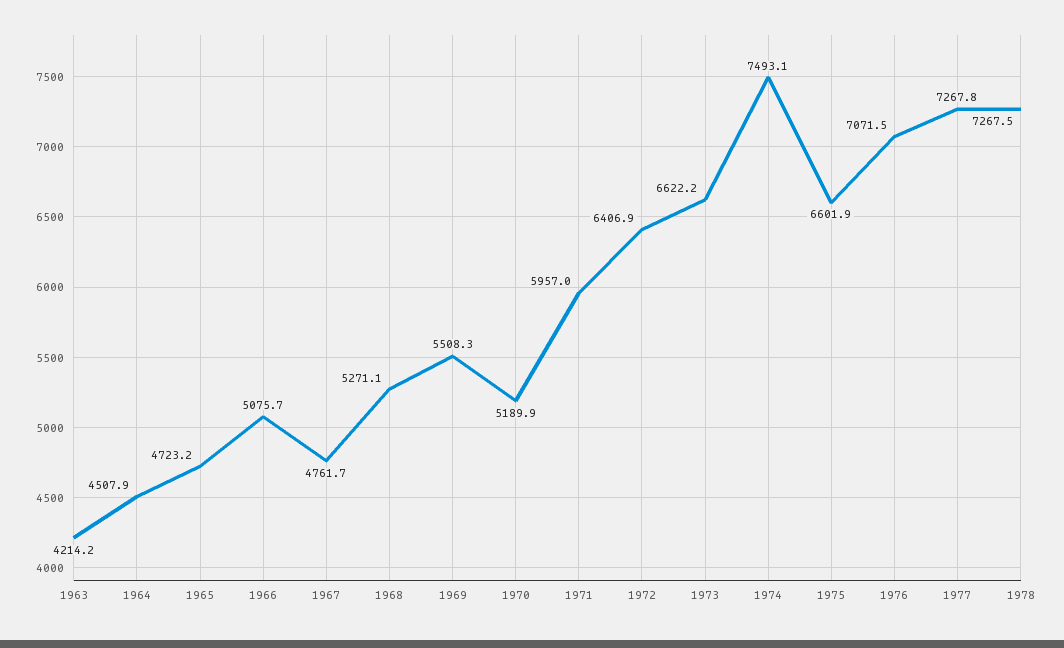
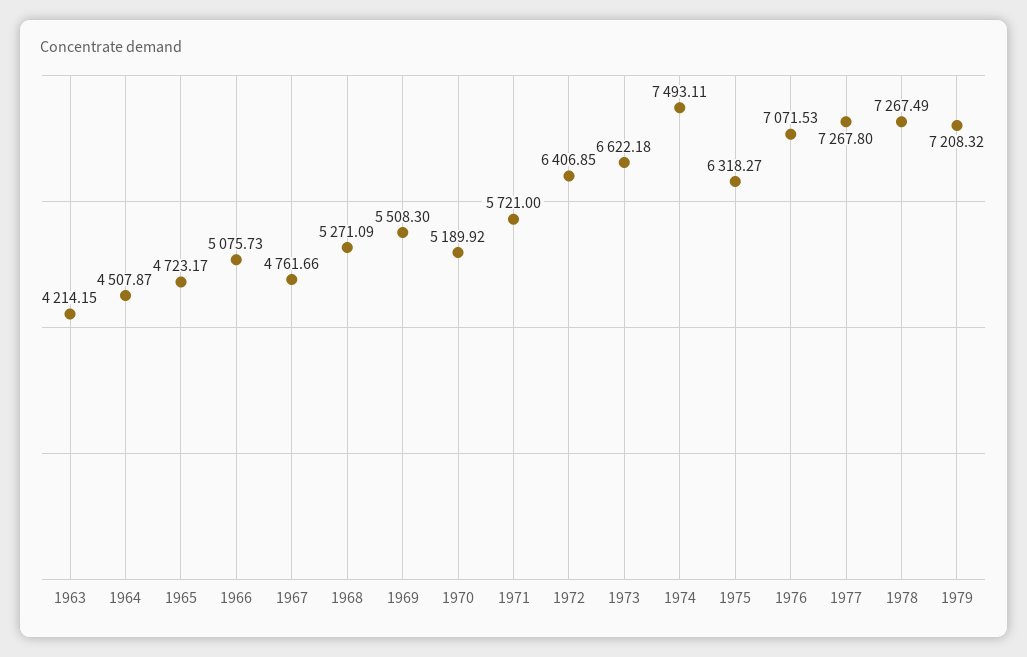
1971: 5957 -> 5721
1975: 6601.9 -> 6318.27
1979: none -> 7208.32

